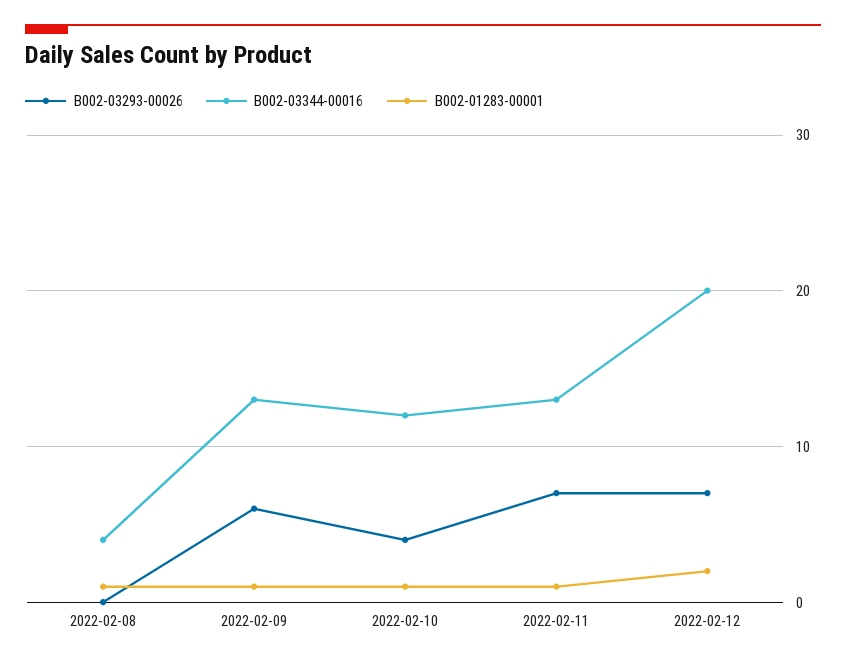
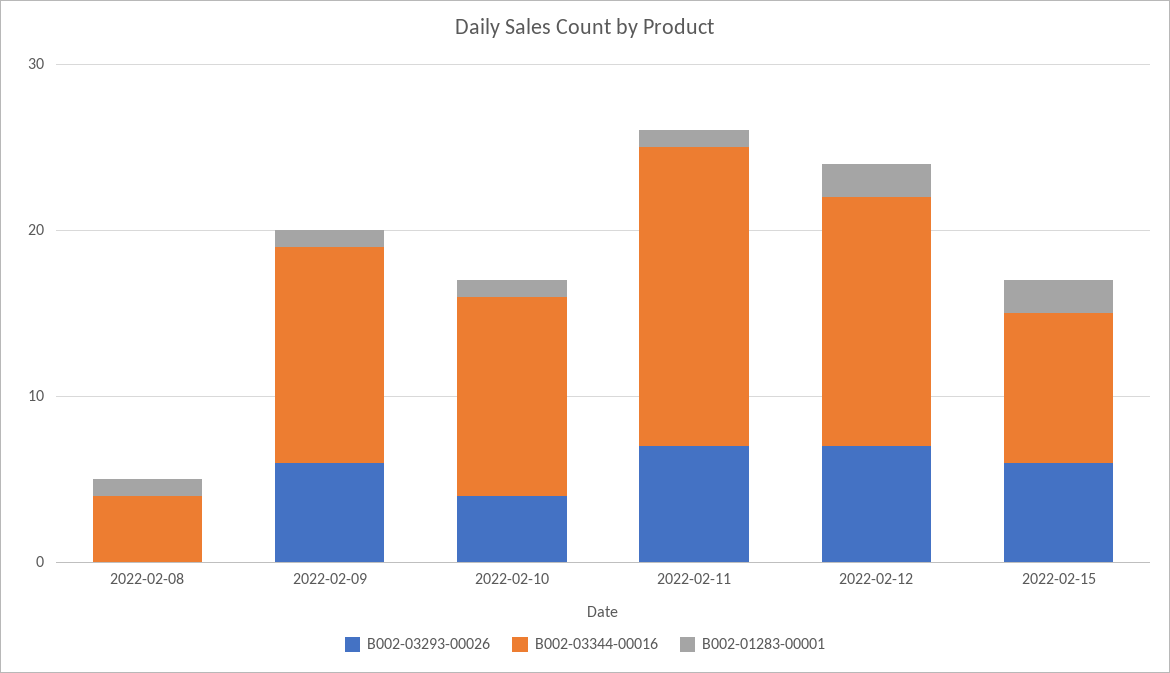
B002-03344-00016, 2022-02-11: 13 -> 18
B002-03344-00016, 2022-02-12: 20 -> 15
B002-03293-00026, 2022-02-15: none -> 6
B002-03344-00016, 2022-02-15: none -> 9
B002-01283-00001, 2022-02-15: none -> 2

